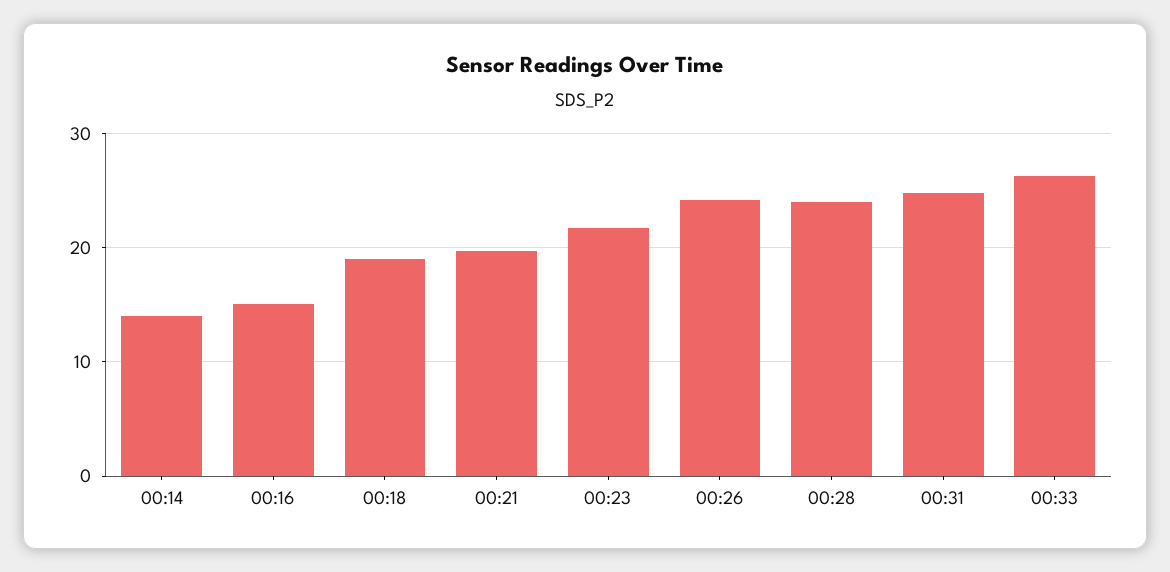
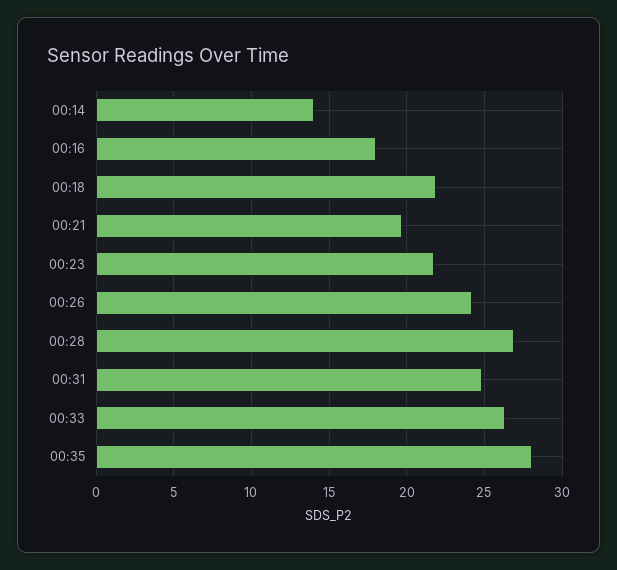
00:16: 15 -> 18
00:18: 19 -> 22
00:28: 24 -> 27
00:35: none -> 28

